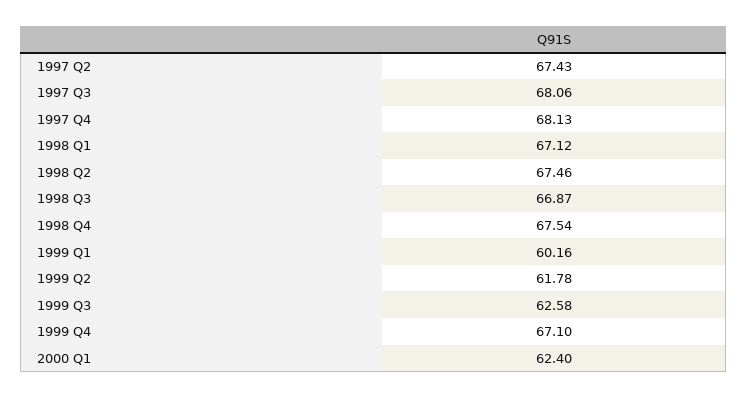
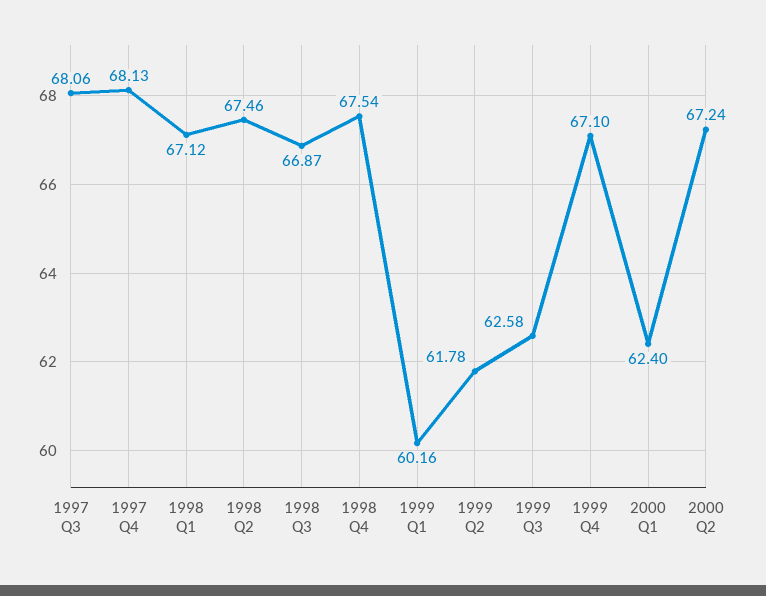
1997 Q2: 67.43 -> none
2000 Q2: none -> 67.24

